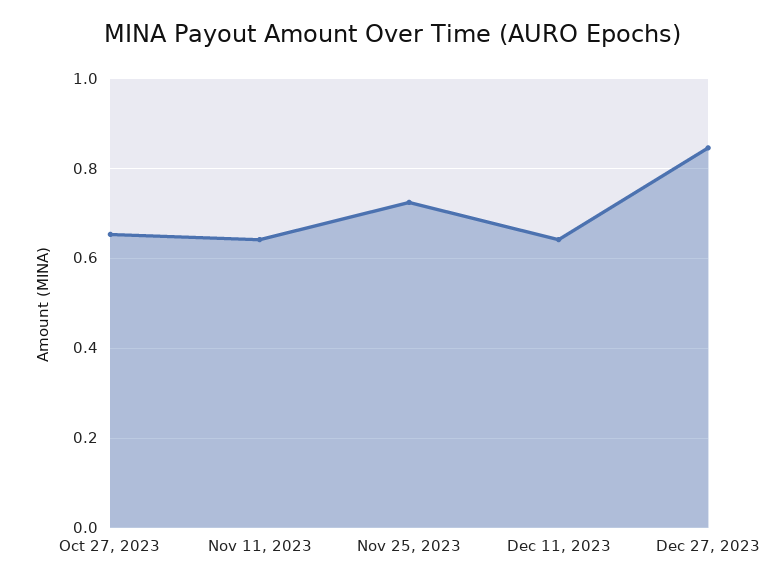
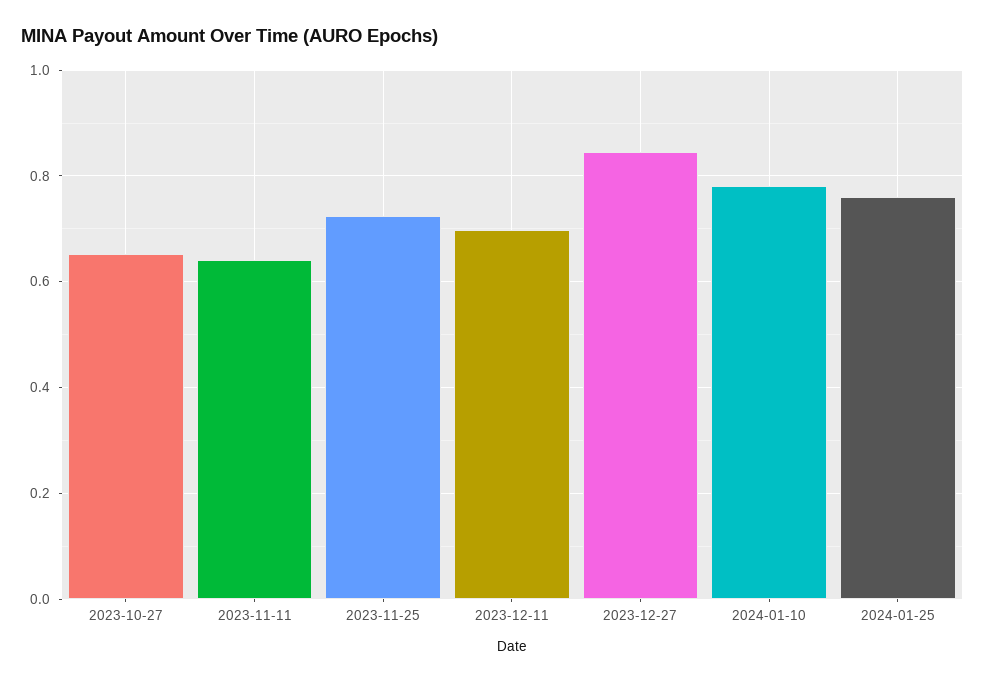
Dec 11, 2023: 0.64 -> 0.7
2024-01-10: none -> 0.78
2024-01-25: none -> 0.76

